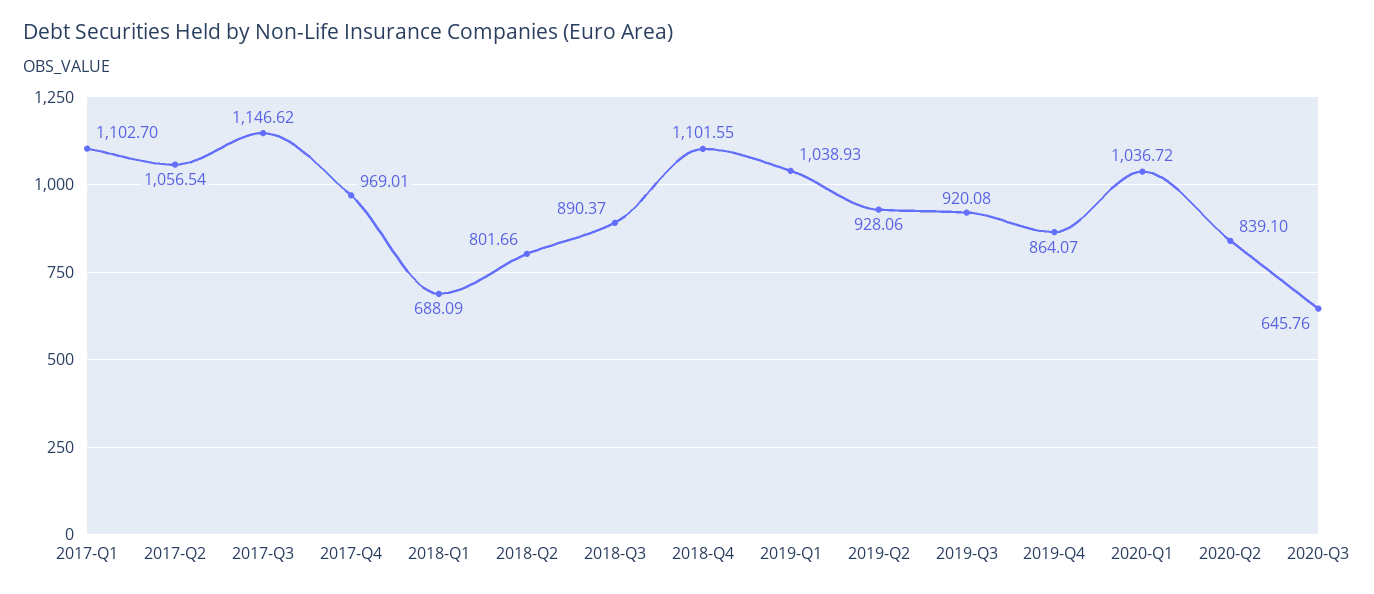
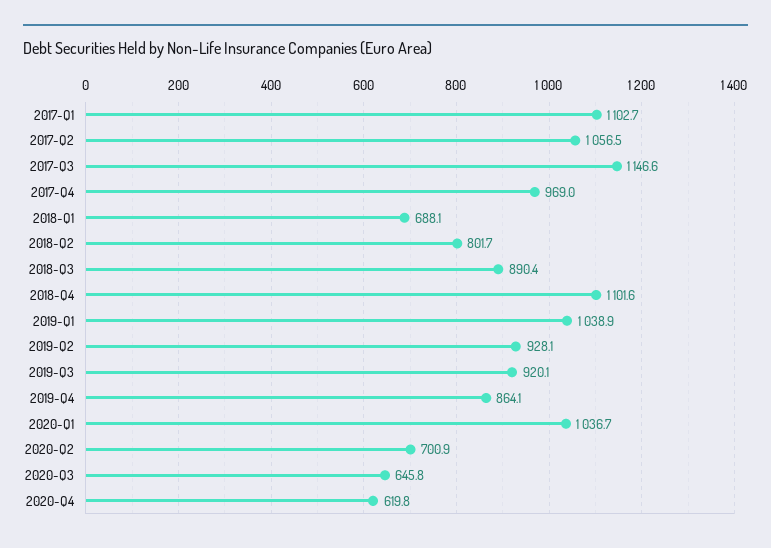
2020-Q2: 839.1 -> 700.9
2020-Q4: none -> 619.8

